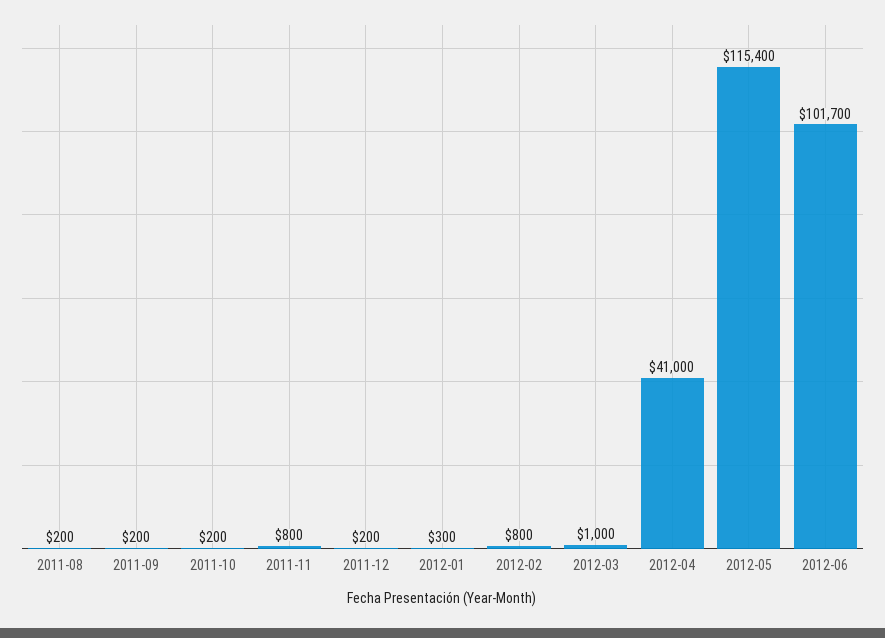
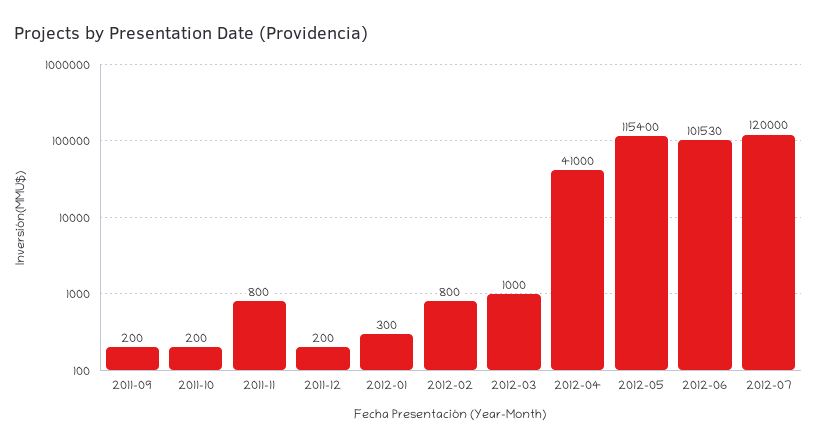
2011-08: 200 -> none
2012-06: 101700 -> 101530
2012-07: none -> 120000

